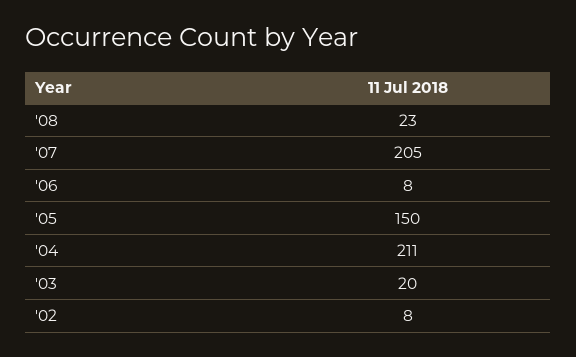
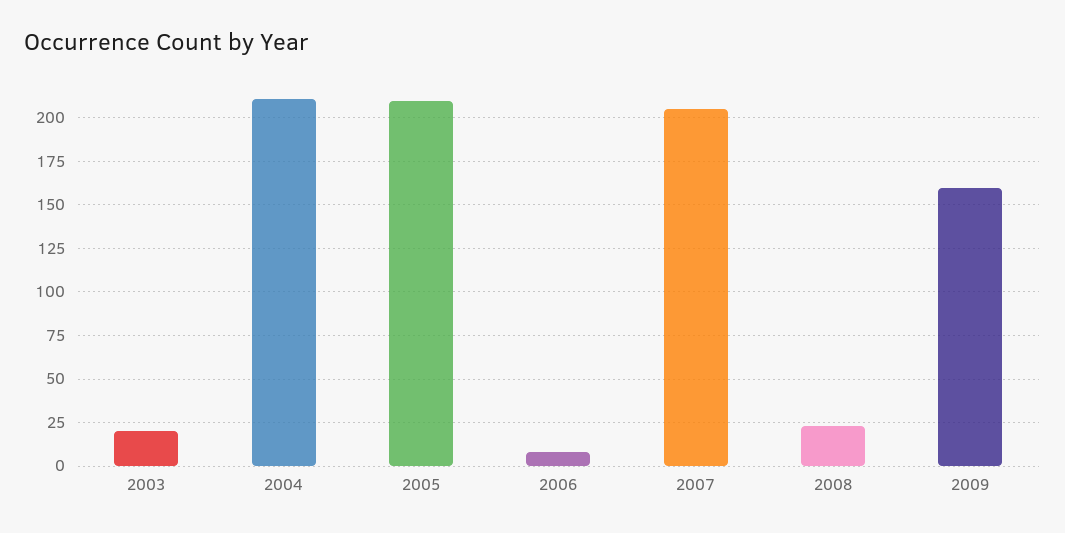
'05: 150 -> 210
'02: 8 -> none
2009: none -> 160

